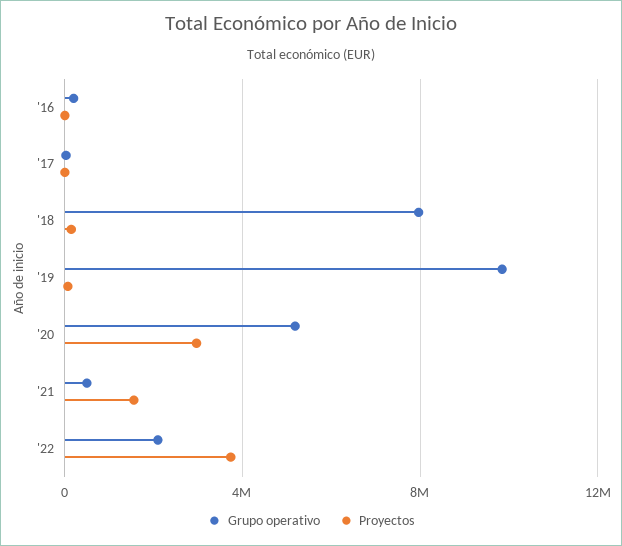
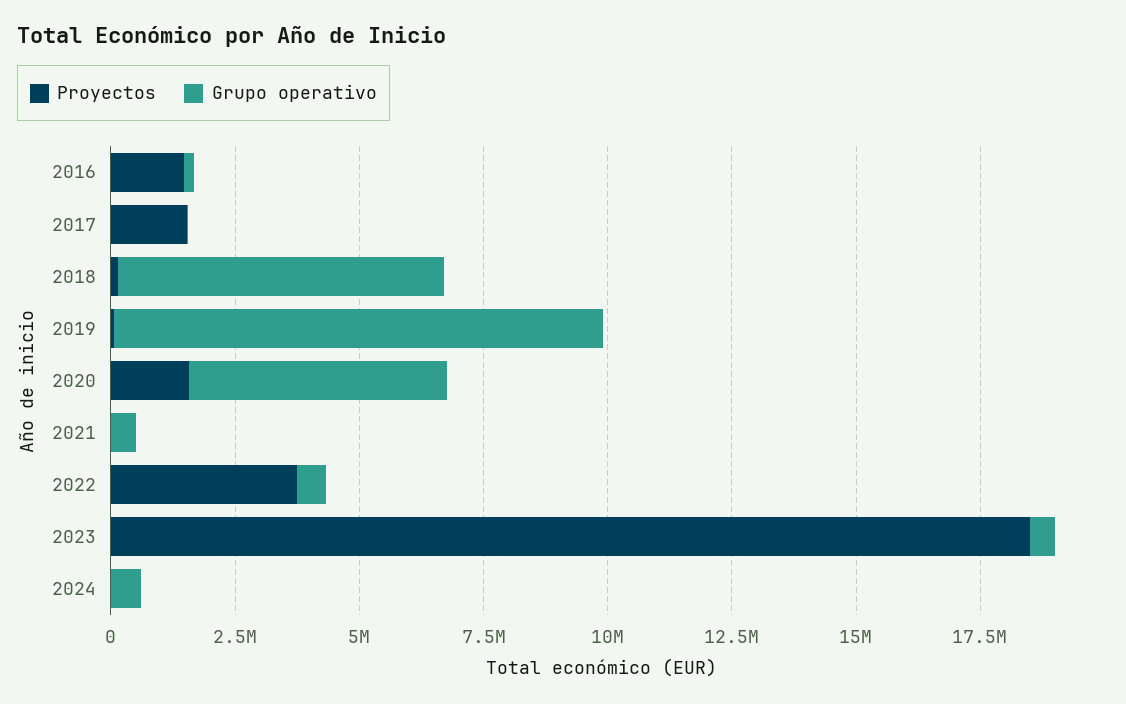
Proyectos, '16: 0 -> 1500000
Proyectos, '17: 0 -> 1500000
Grupo operativo, '18: 8000000 -> 6500000
Proyectos, '20: 3000000 -> 1500000
Proyectos, '21: 1500000 -> 0
Grupo operativo, '22: 2000000 -> 500000
Proyectos, 2023: none -> 18500000
Grupo operativo, 2023: none -> 500000
Proyectos, 2024: none -> 0
Grupo operativo, 2024: none -> 500000

